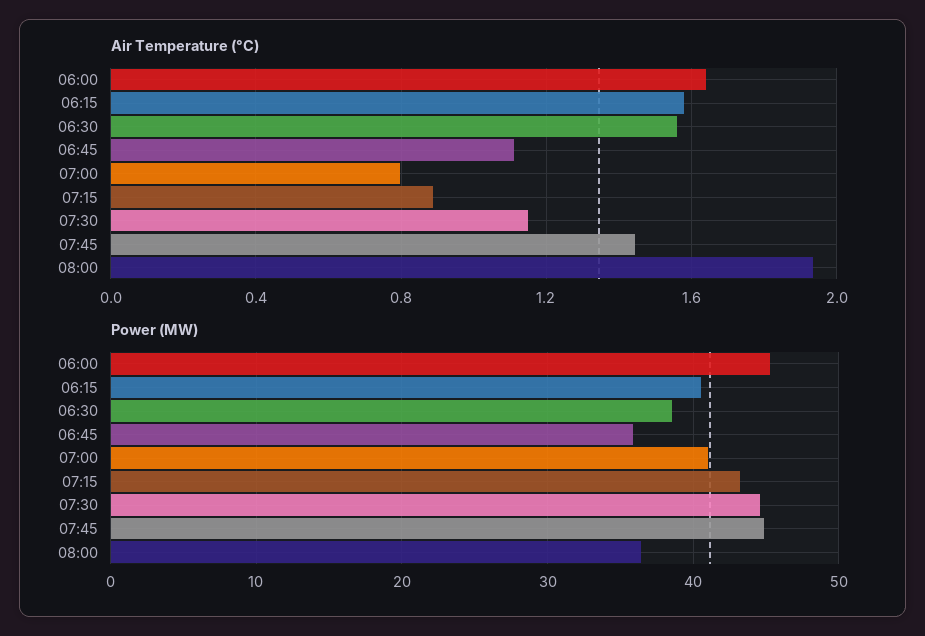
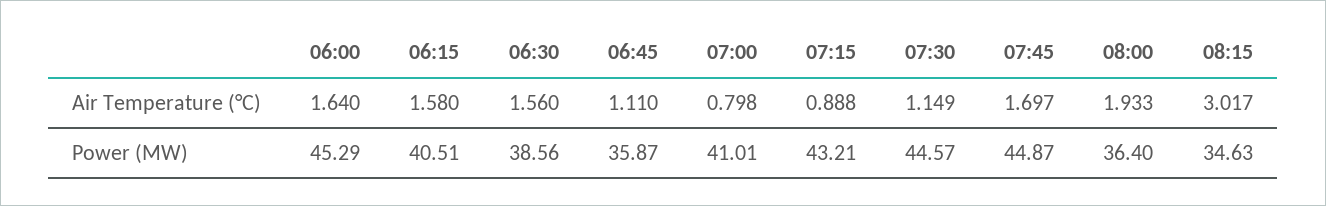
Air Temperature (°C), 07:45: 1.45 -> 1.697
Air Temperature (°C), 08:15: none -> 3.017
Power (MW), 08:15: none -> 34.63

